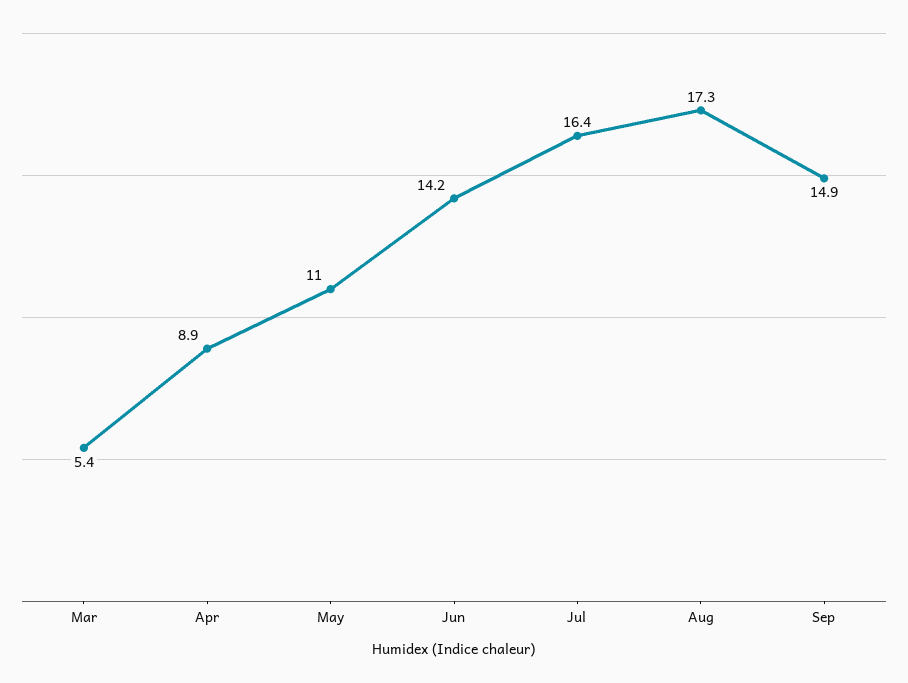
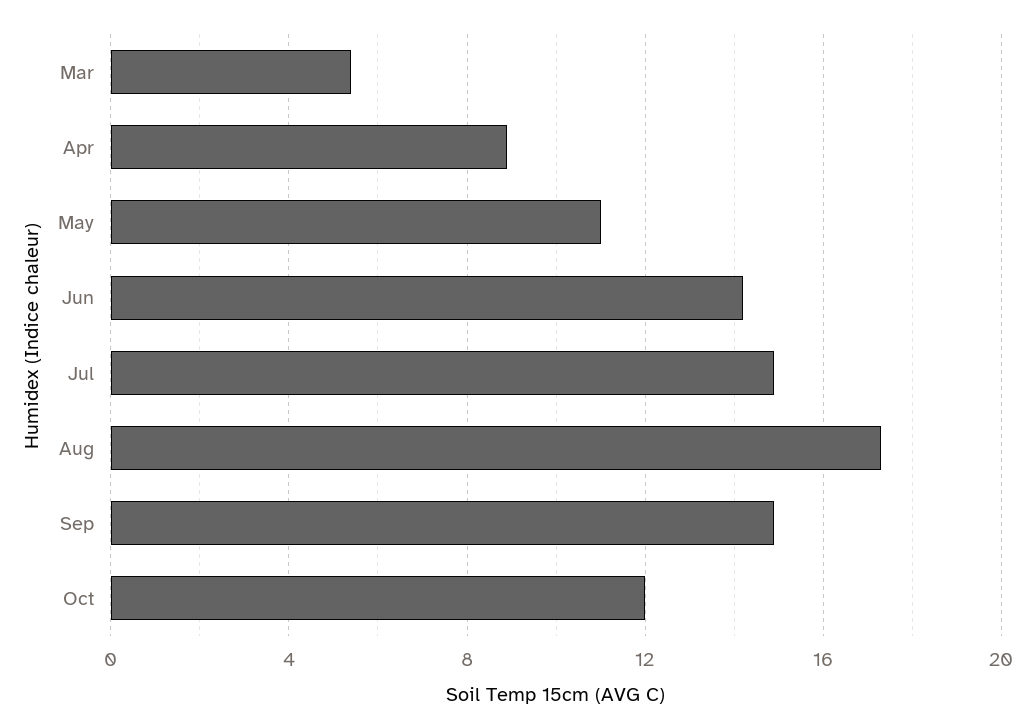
Jul: 16.4 -> 15
Oct: none -> 12

